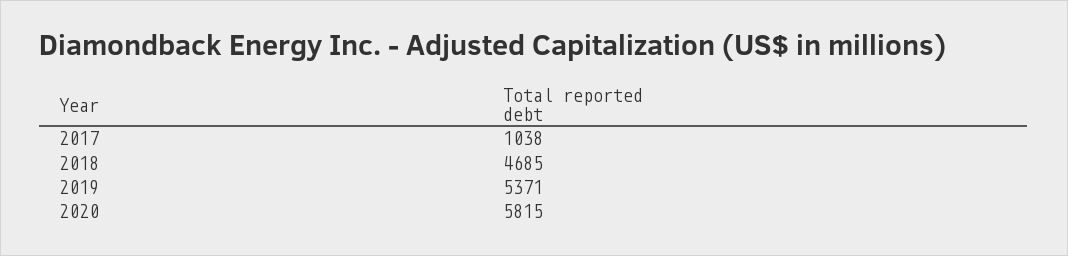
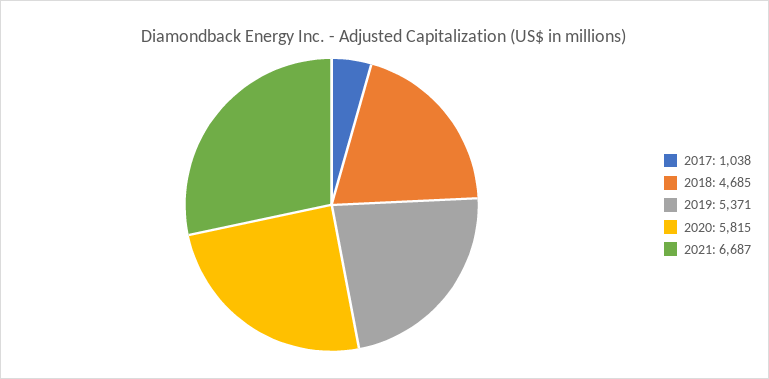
2021: none -> 6687

